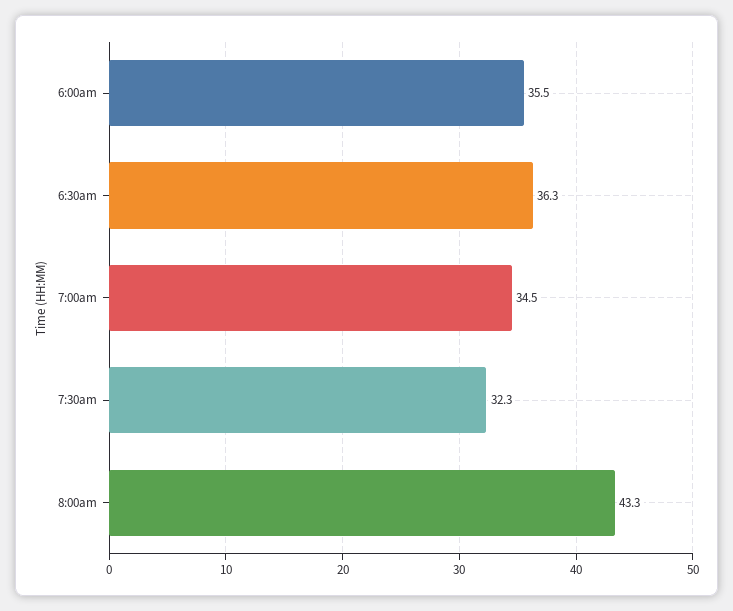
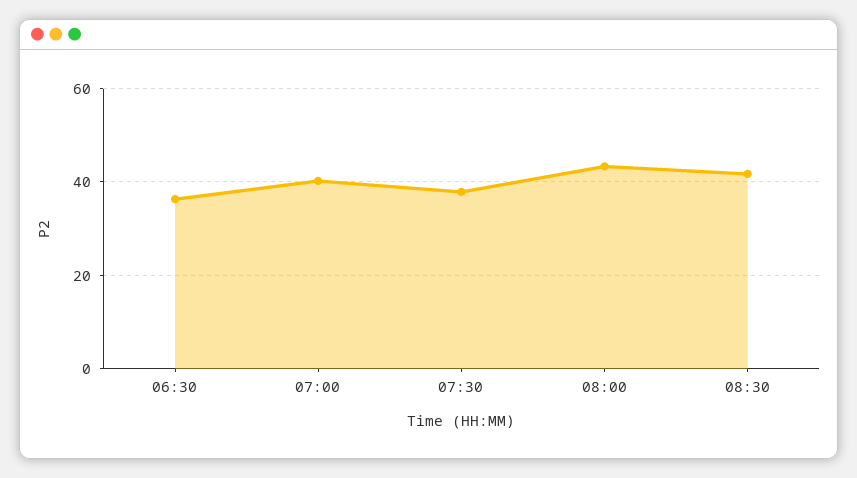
6:00am: 35.5 -> none
7:00am: 34.5 -> 40
7:30am: 32.3 -> 38
08:30: none -> 42

